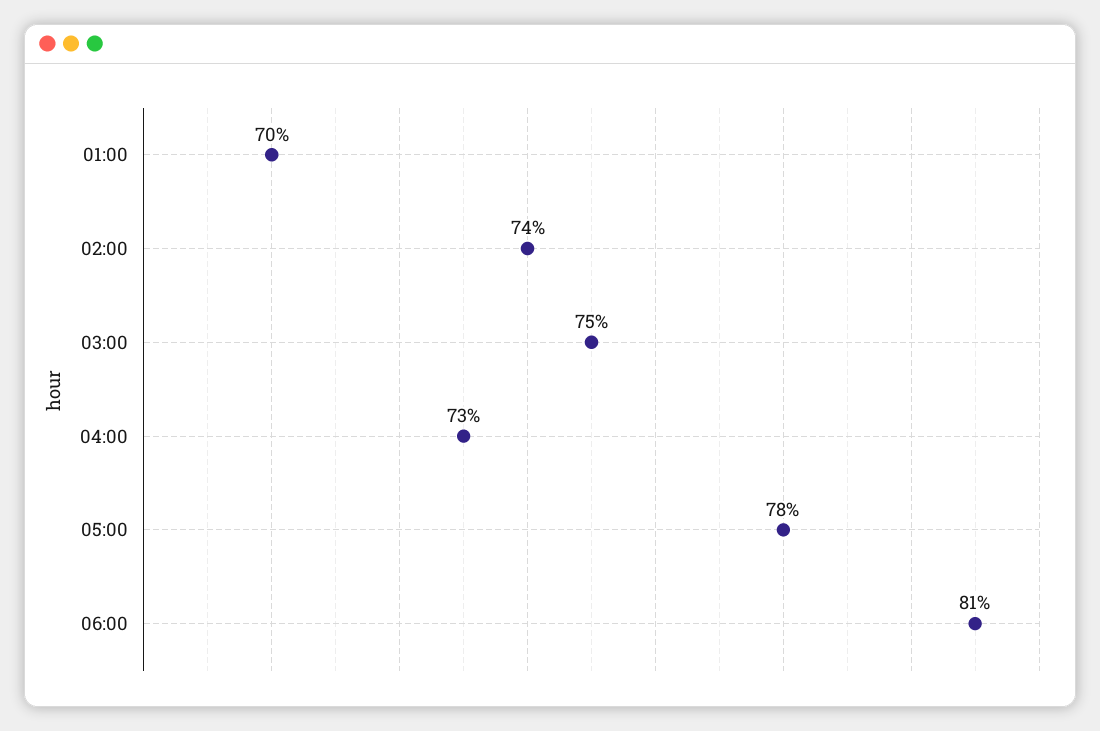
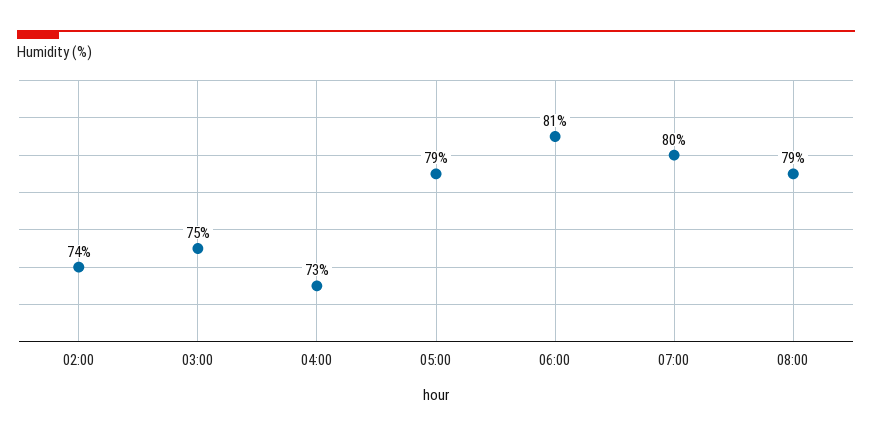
01:00: 70 -> none
05:00: 78 -> 79
07:00: none -> 80
08:00: none -> 79

